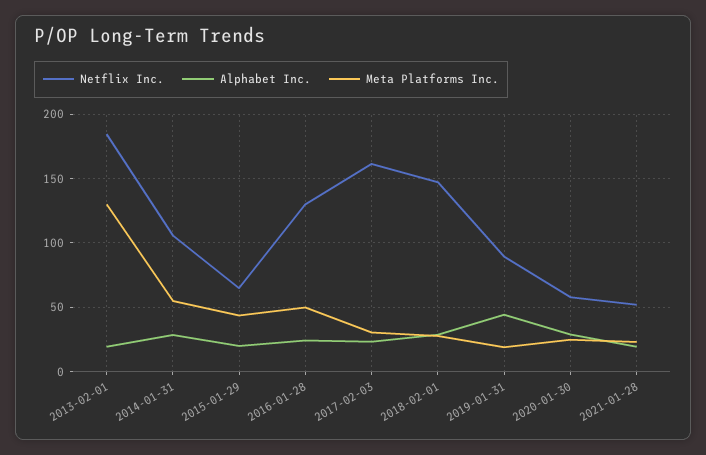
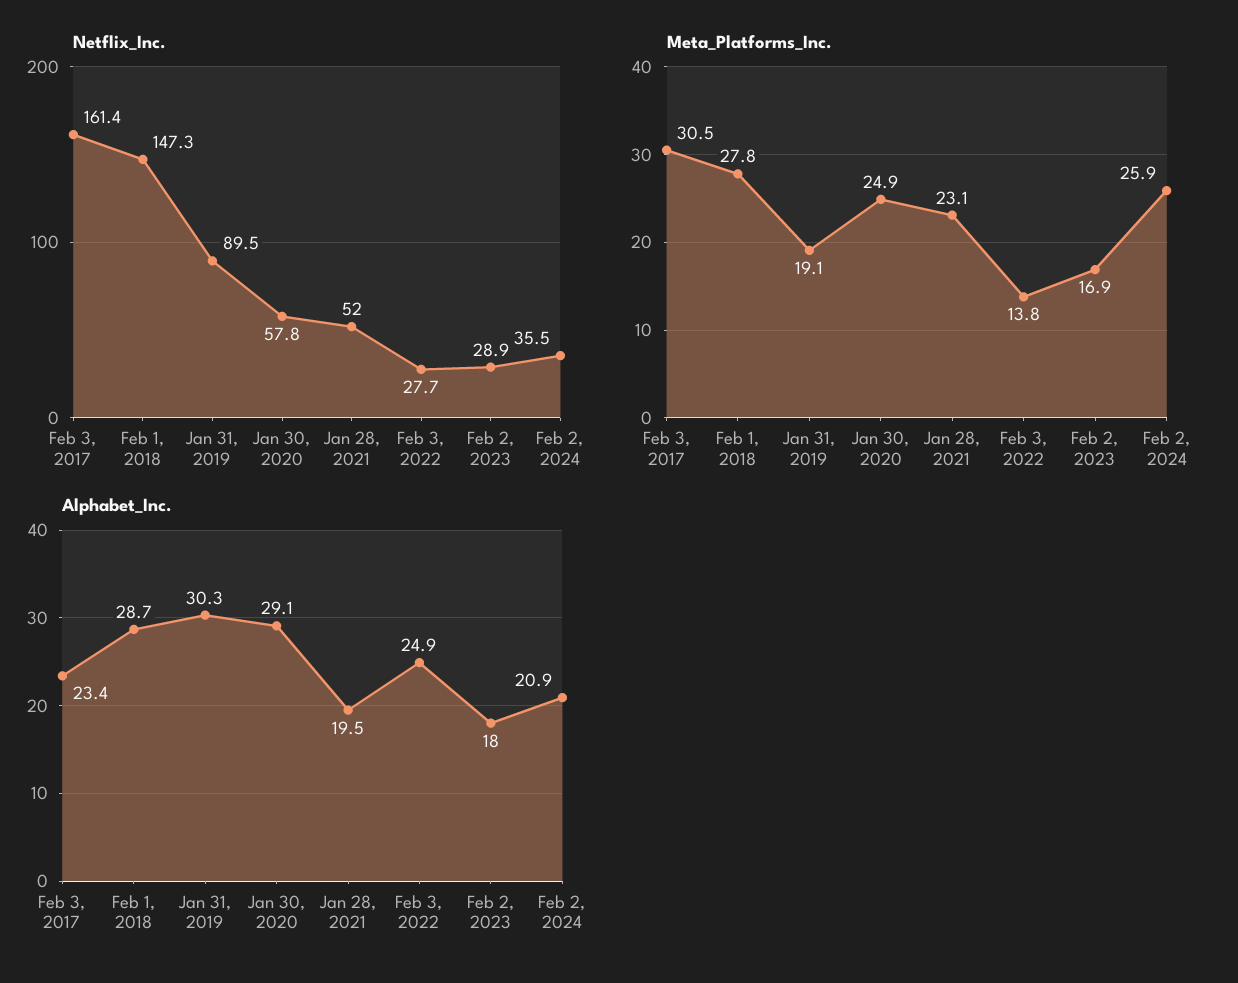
Netflix Inc., 2013-02-01: 185 -> none
Alphabet Inc., 2013-02-01: 20 -> none
Meta Platforms Inc., 2013-02-01: 130 -> none
Netflix Inc., 2014-01-31: 105 -> none
Alphabet Inc., 2014-01-31: 30 -> none
Meta Platforms Inc., 2014-01-31: 55 -> none
Netflix Inc., 2015-01-29: 65 -> none
Alphabet Inc., 2015-01-29: 20 -> none
Meta Platforms Inc., 2015-01-29: 45 -> none
Netflix Inc., 2016-01-28: 130 -> none
Alphabet Inc., 2016-01-28: 25 -> none
Meta Platforms Inc., 2016-01-28: 50 -> none
Alphabet Inc., 2019-01-31: 45 -> 30.3
Netflix Inc., Feb 3, 2022: none -> 27.7
Netflix Inc., Feb 2, 2023: none -> 28.9
Netflix Inc., Feb 2, 2024: none -> 35.5
Meta Platforms Inc., Feb 3, 2022: none -> 13.8
Meta Platforms Inc., Feb 2, 2023: none -> 16.9
Meta Platforms Inc., Feb 2, 2024: none -> 25.9
Alphabet Inc., Feb 3, 2022: none -> 24.9
Alphabet Inc., Feb 2, 2023: none -> 18
Alphabet Inc., Feb 2, 2024: none -> 20.9

